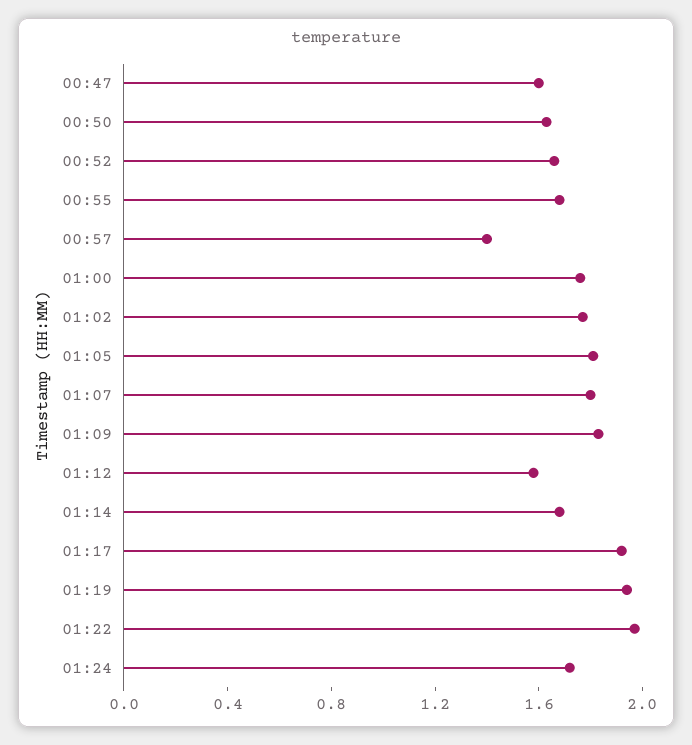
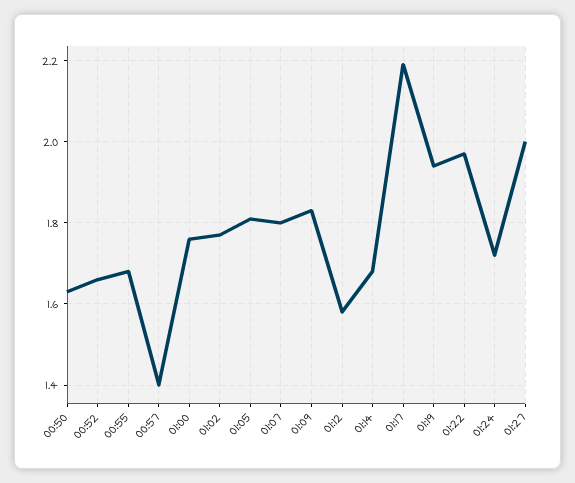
00:47: 1.6 -> none
01:17: 1.9 -> 2.2
01:27: none -> 2

